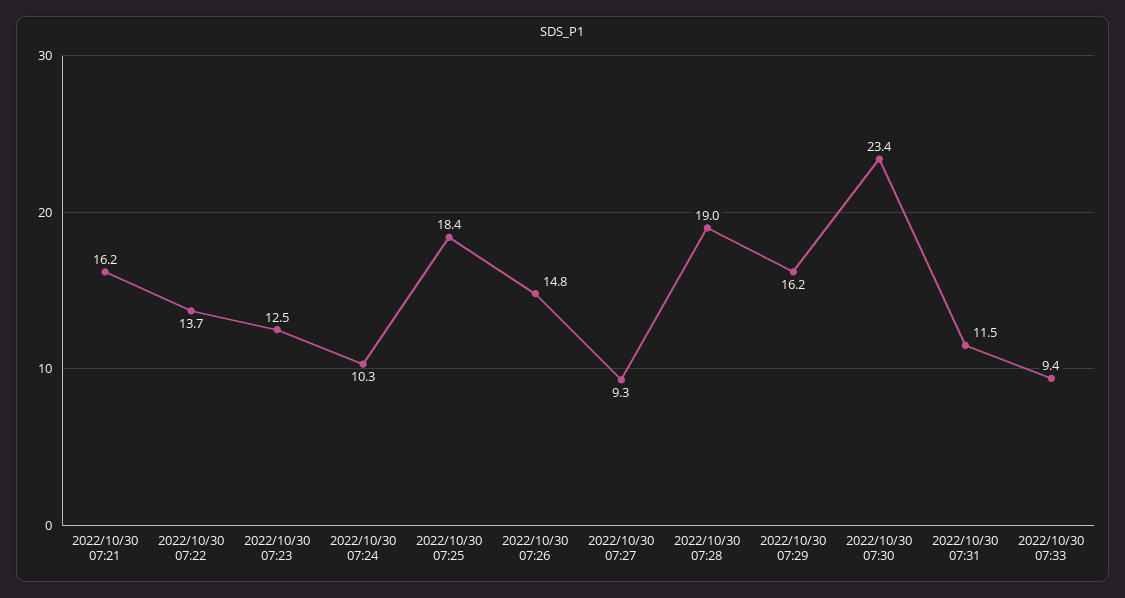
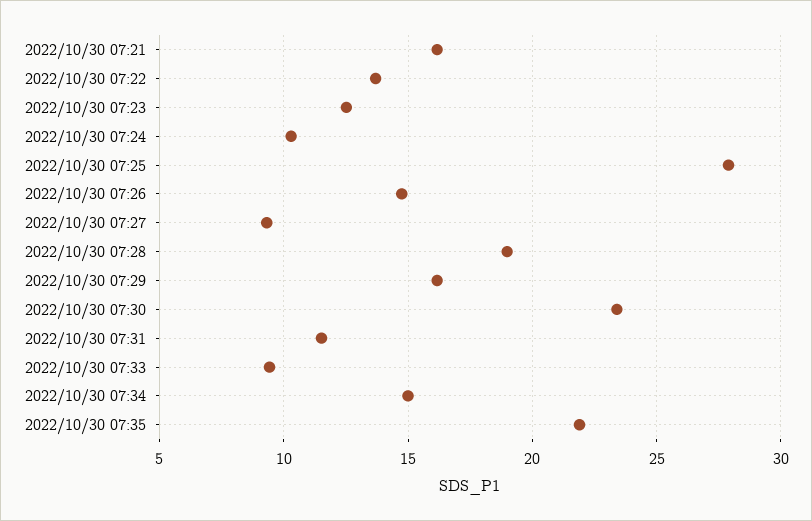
2022/10/30 07:25: 18.4 -> 28
2022/10/30 07:34: none -> 15
2022/10/30 07:35: none -> 22

